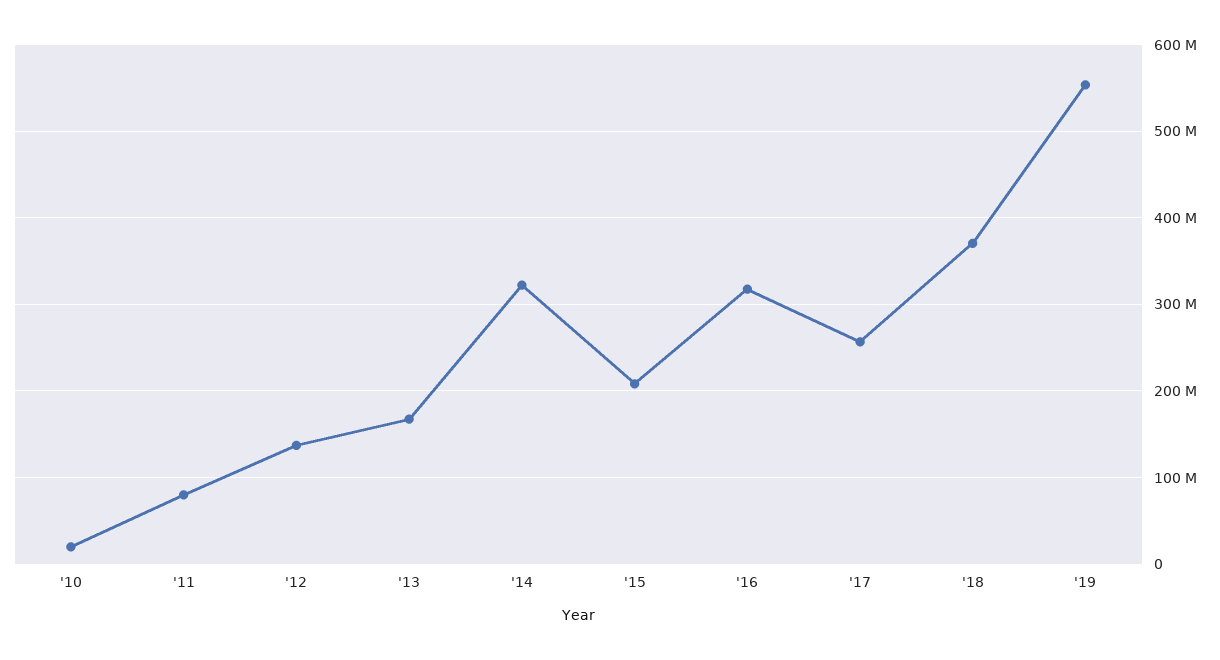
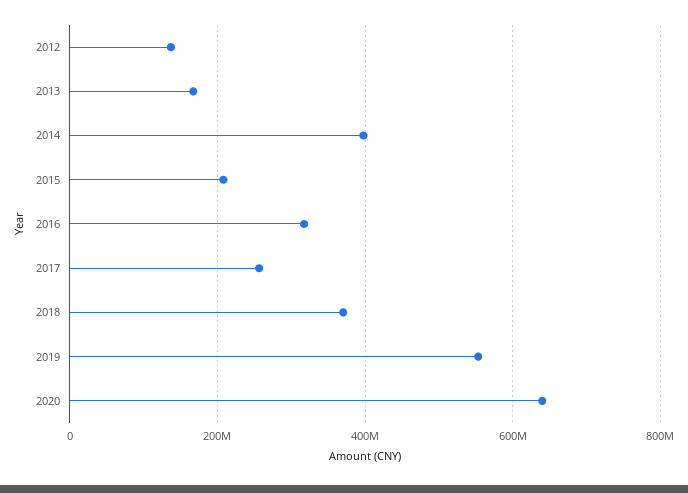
'10: 20000000 -> none
'11: 80000000 -> none
'14: 320000000 -> 400000000
2020: none -> 640000000

